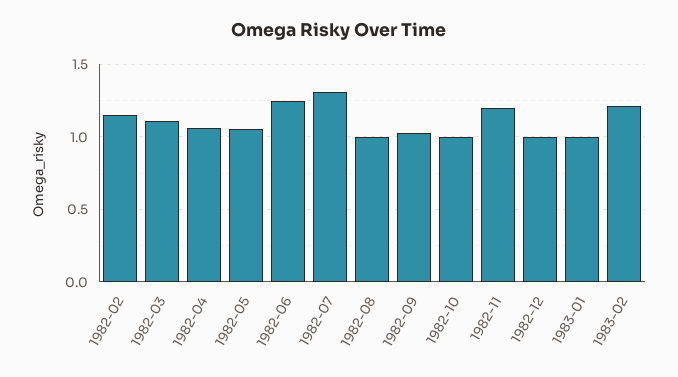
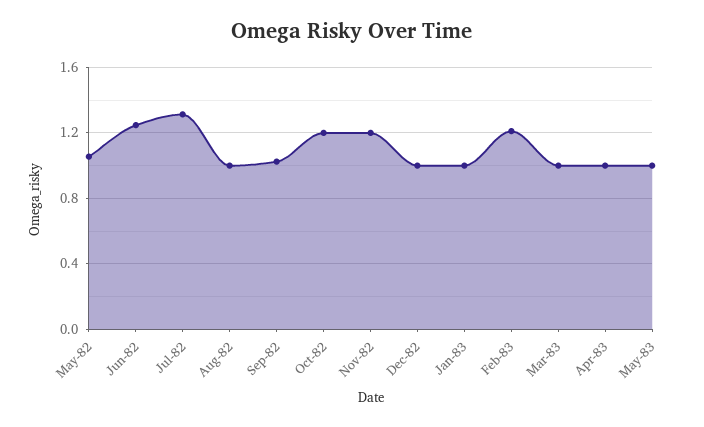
1982-02: 1.15 -> none
1982-03: 1.1 -> none
1982-04: 1.05 -> none
1982-10: 1 -> 1.2
Mar-83: none -> 1
Apr-83: none -> 1
May-83: none -> 1

